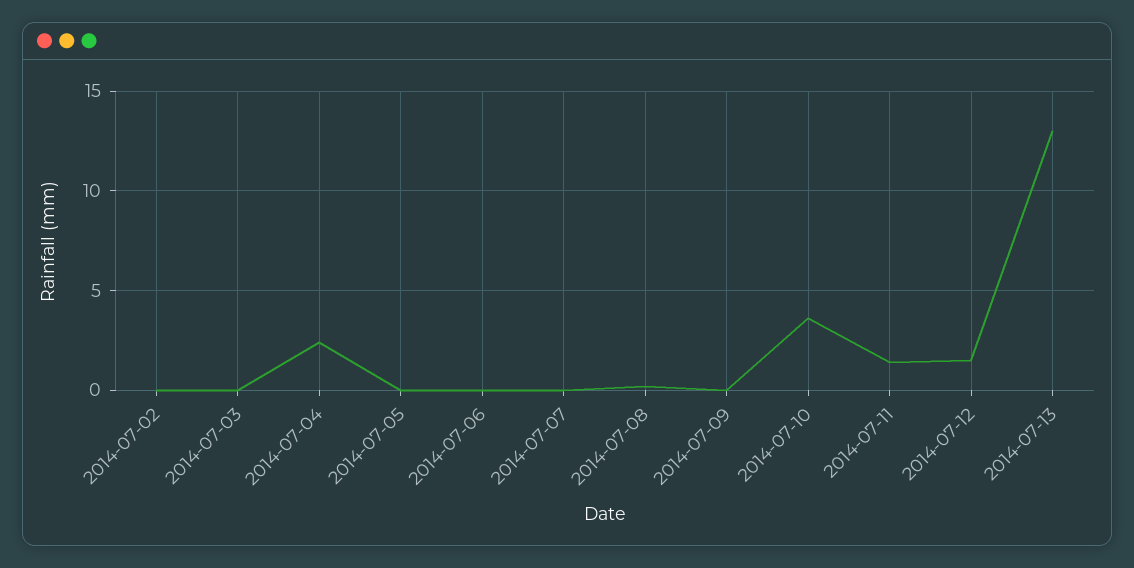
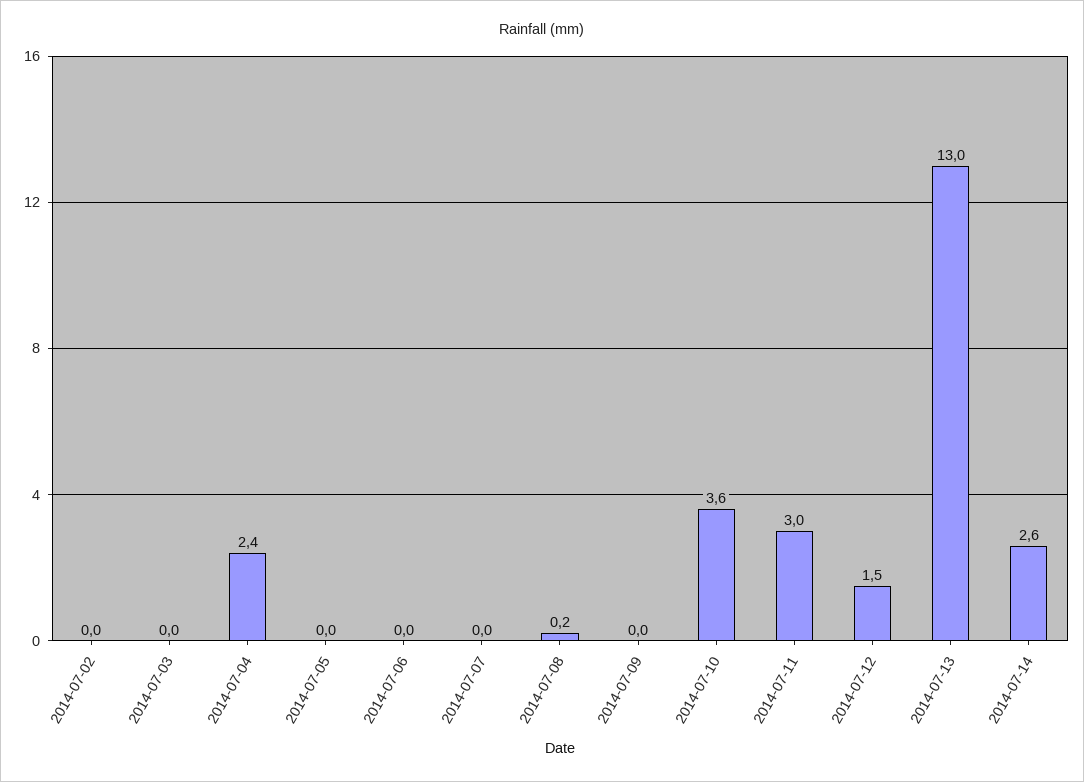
2014-07-11: 1.5 -> 3
2014-07-14: none -> 2.6

